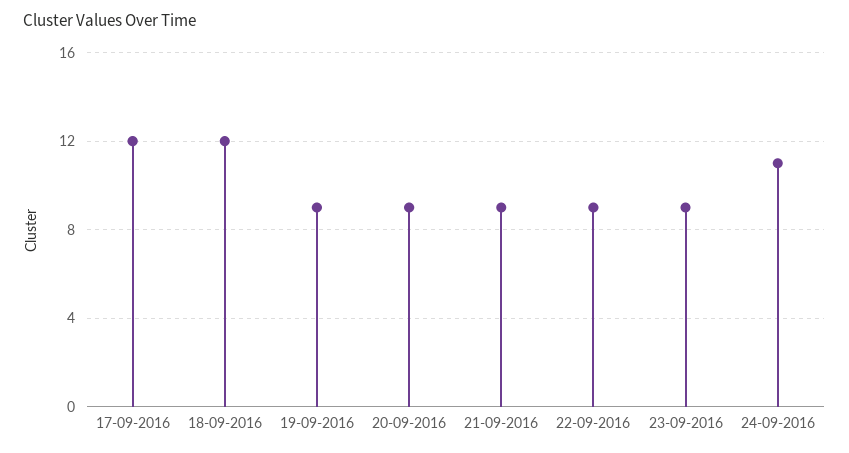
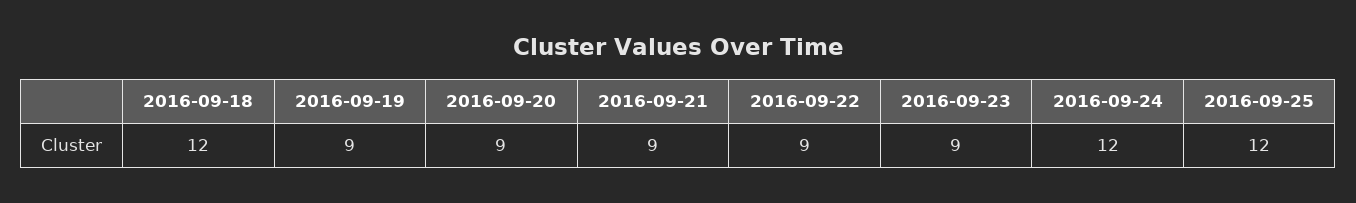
17-09-2016: 12 -> none
24-09-2016: 11 -> 12
2016-09-25: none -> 12

